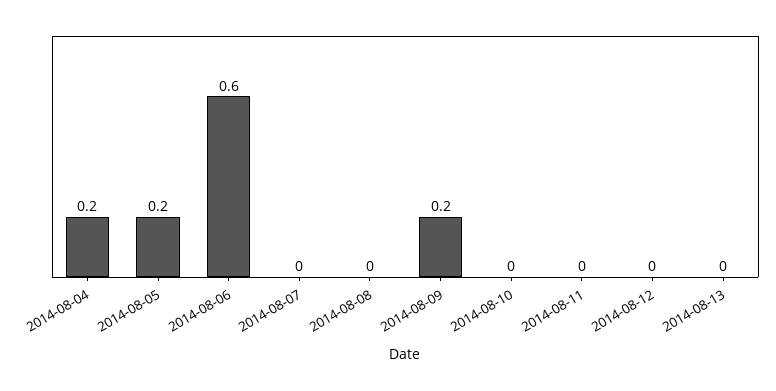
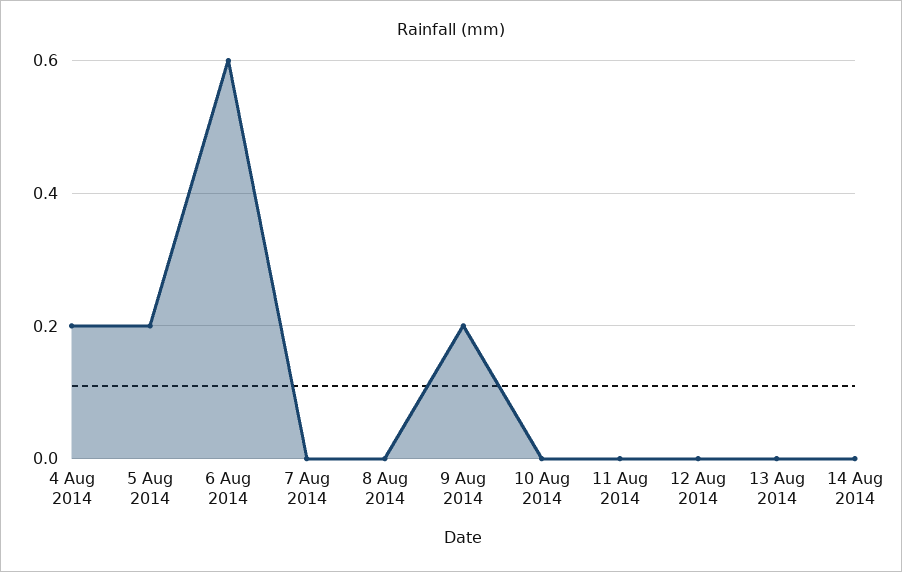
14 Aug 2014: none -> 0

